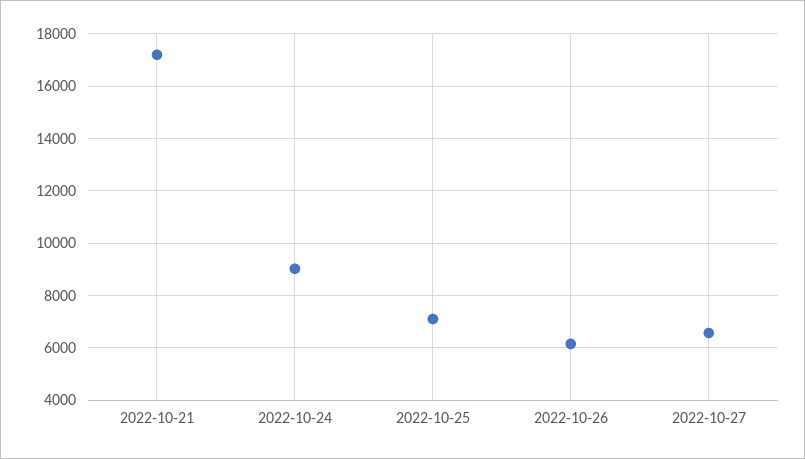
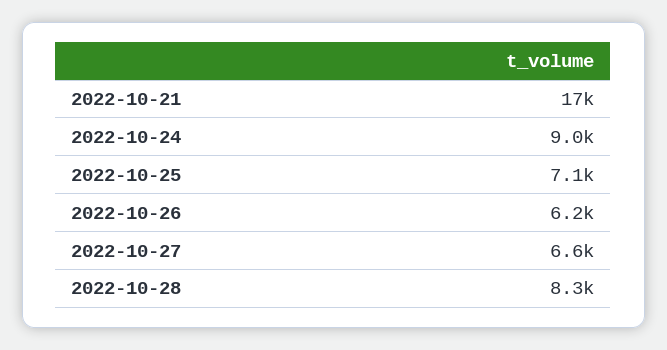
2022-10-28: none -> 8300

